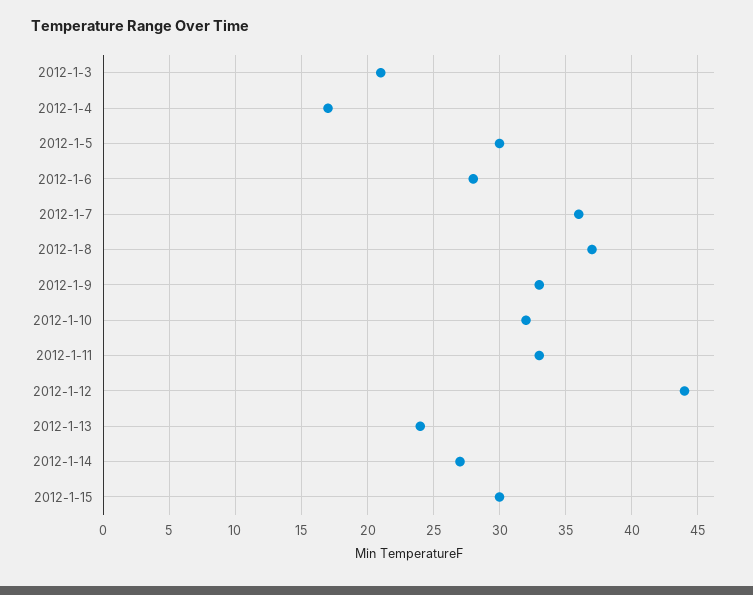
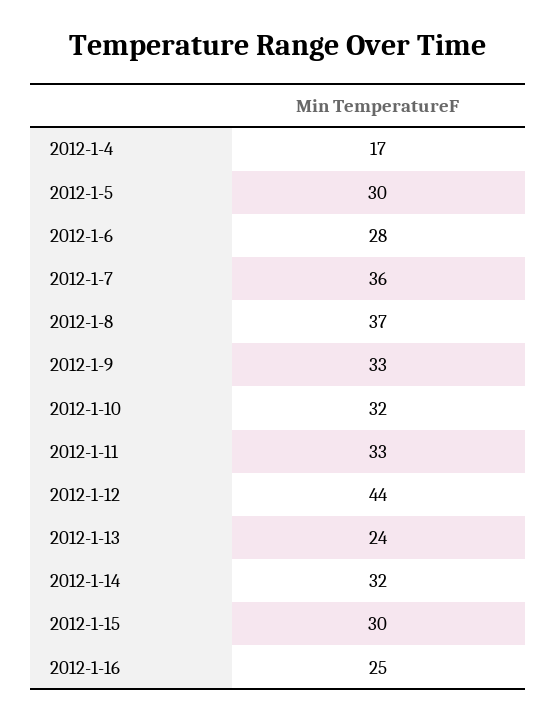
2012-1-3: 21 -> none
2012-1-14: 27 -> 32
2012-1-16: none -> 25

